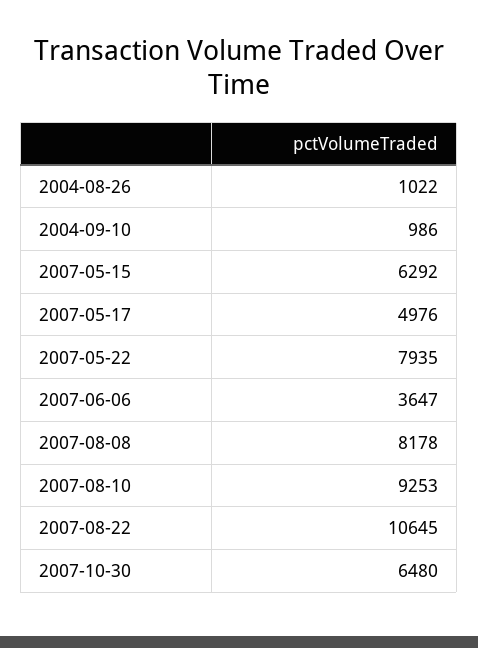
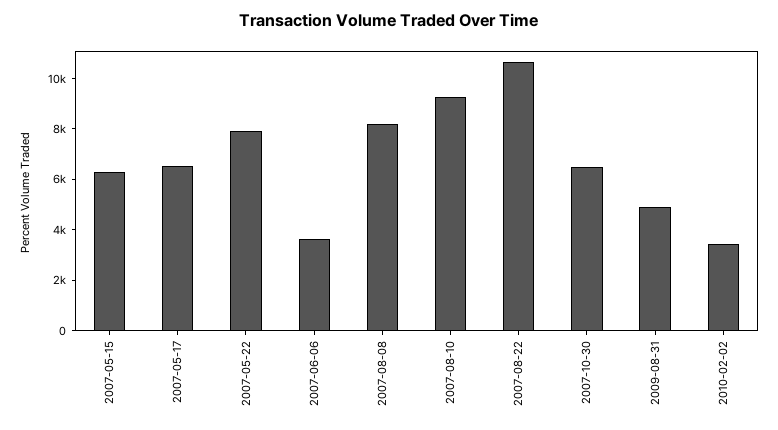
2004-08-26: 1022 -> none
2004-09-10: 986 -> none
2007-05-17: 4976 -> 6500
2009-08-31: none -> 5000
2010-02-02: none -> 3500

